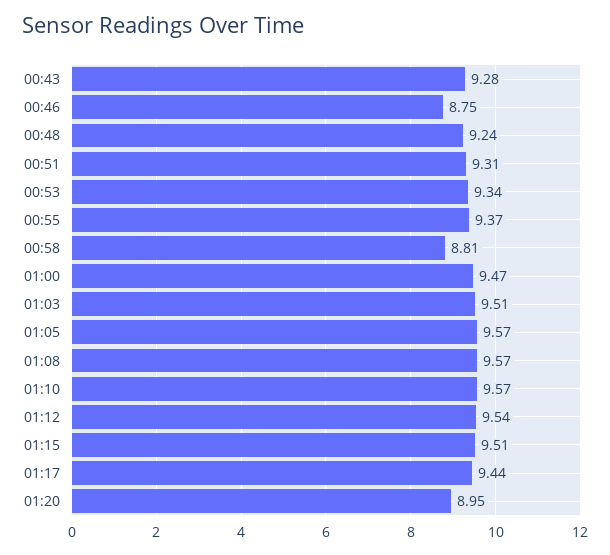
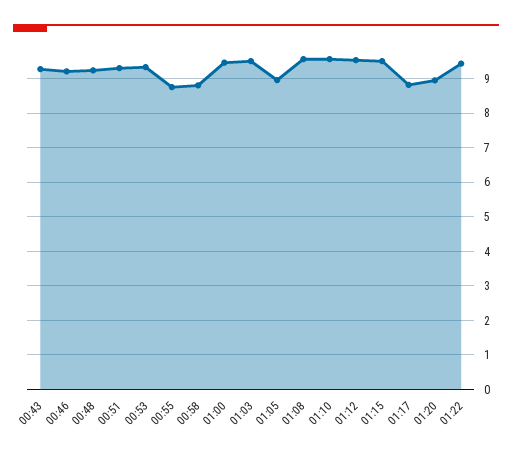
00:46: 8.75 -> 9.2
00:55: 9.37 -> 8.8
01:05: 9.57 -> 9
01:17: 9.44 -> 8.8
01:22: none -> 9.4

